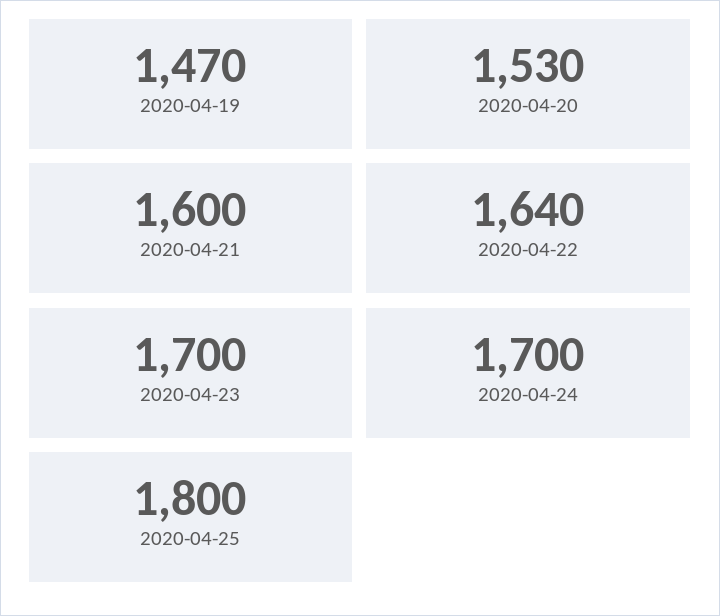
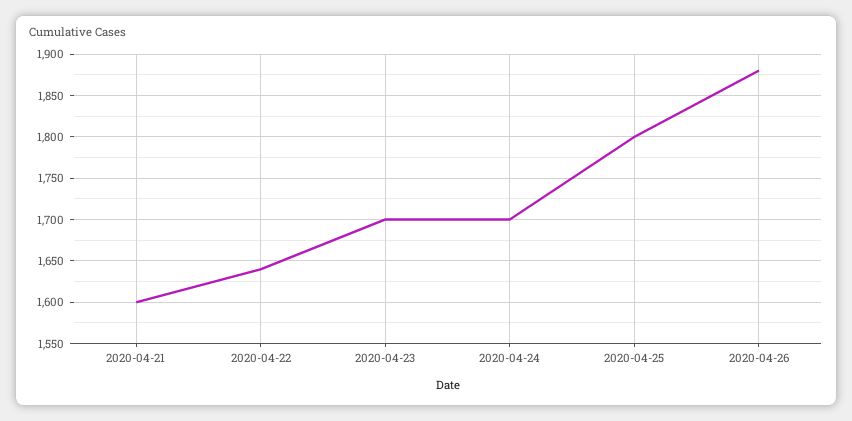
2020-04-19: 1470 -> none
2020-04-20: 1530 -> none
2020-04-26: none -> 1880

